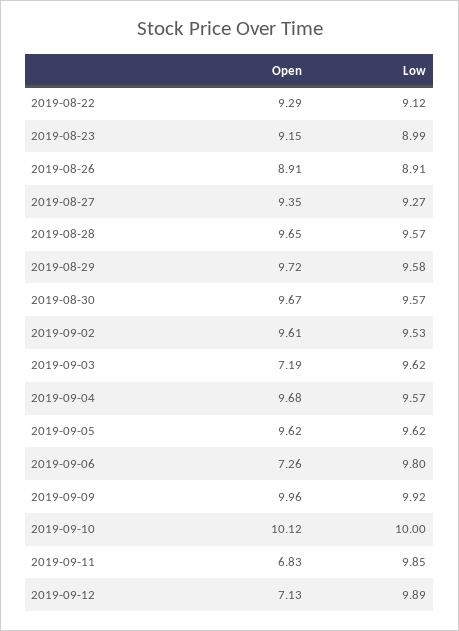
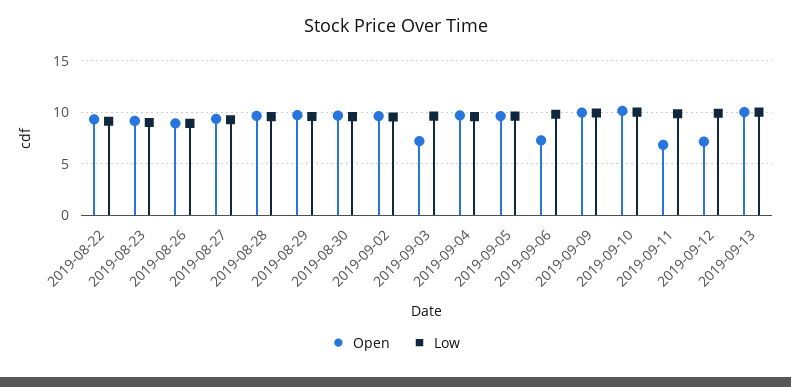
Open, 2019-09-13: none -> 10
Low, 2019-09-13: none -> 10

